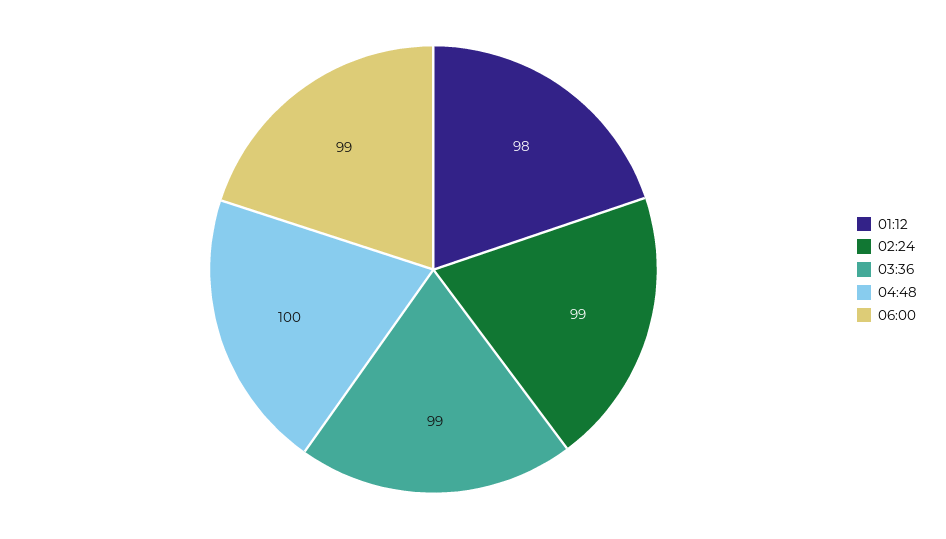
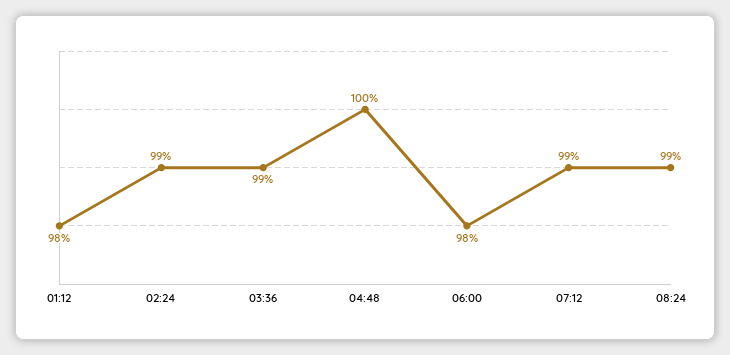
06:00: 99 -> 98
07:12: none -> 99
08:24: none -> 99

